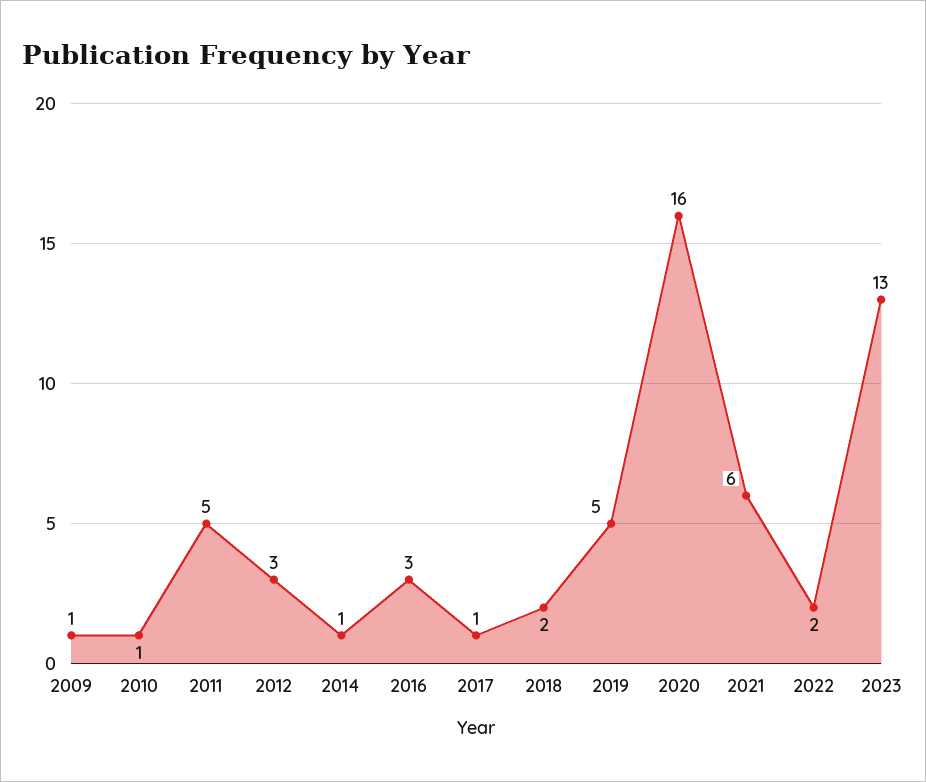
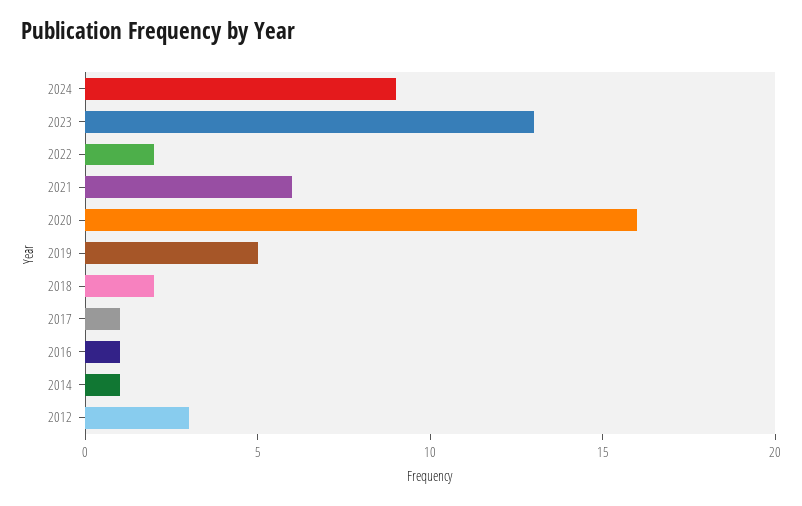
2009: 1 -> none
2010: 1 -> none
2011: 5 -> none
2016: 3 -> 1
2024: none -> 9

